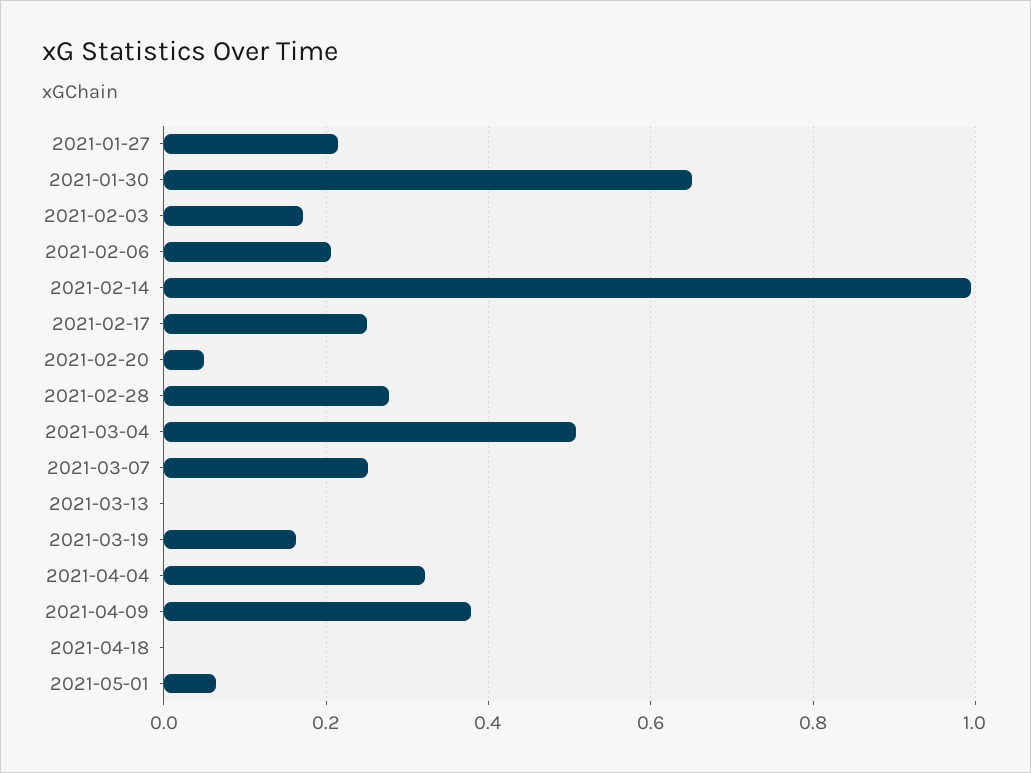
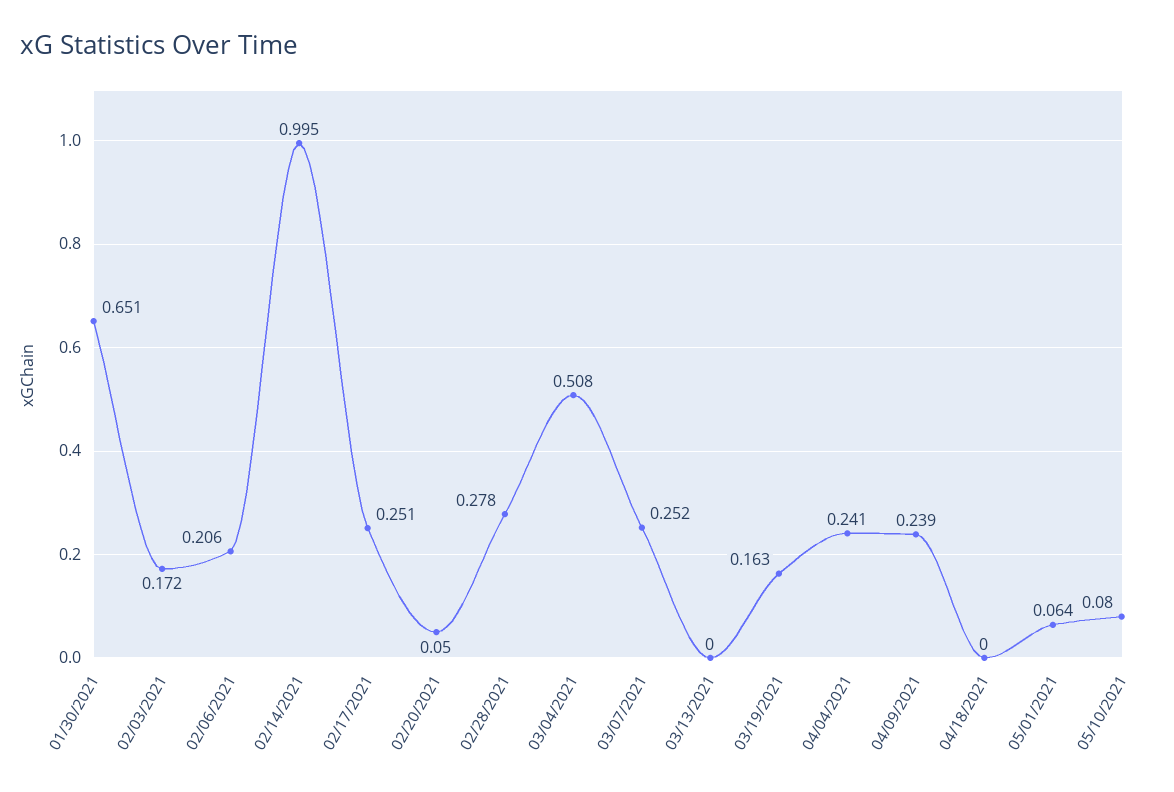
2021-01-27: 0.22 -> none
2021-04-04: 0.32 -> 0.241
2021-04-09: 0.38 -> 0.239
05/10/2021: none -> 0.08

